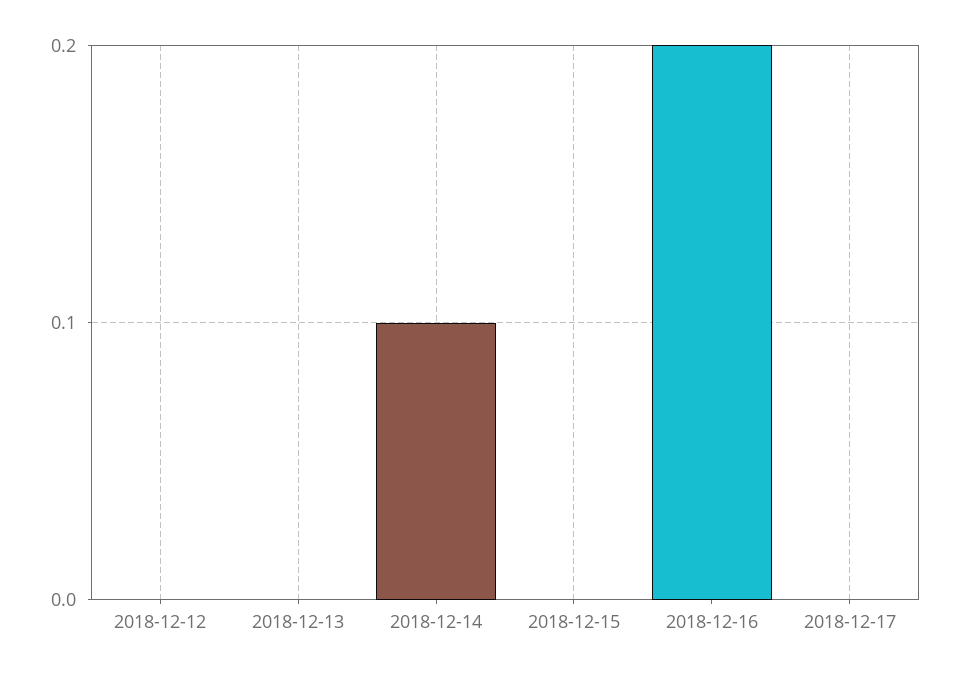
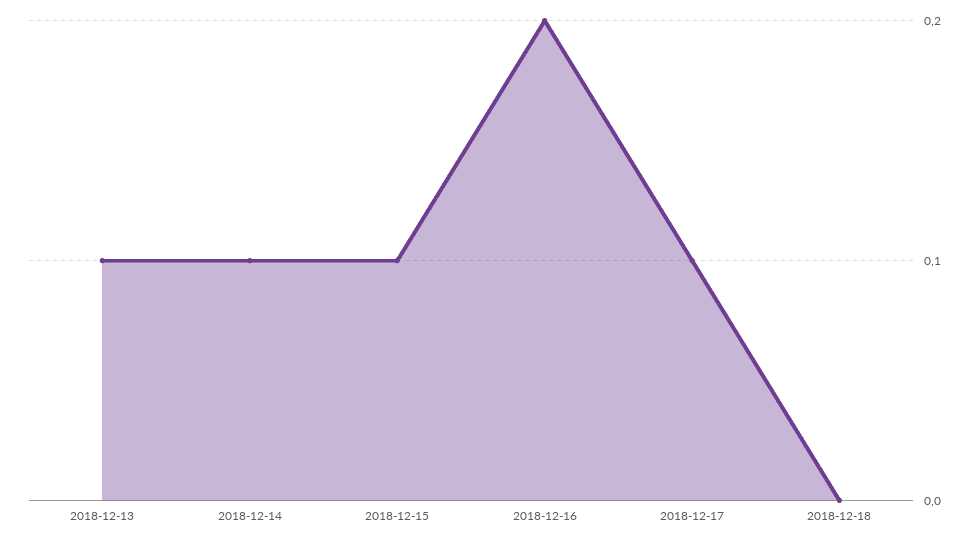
2018-12-12: 0 -> none
2018-12-13: 0 -> 0.1
2018-12-15: 0 -> 0.1
2018-12-17: 0 -> 0.1
2018-12-18: none -> 0

